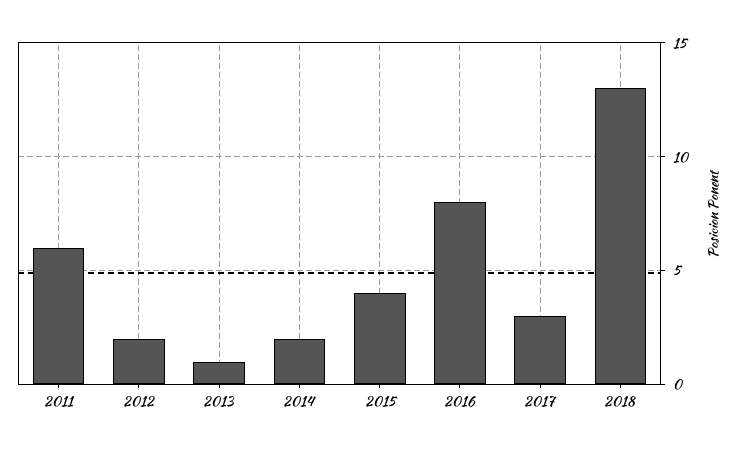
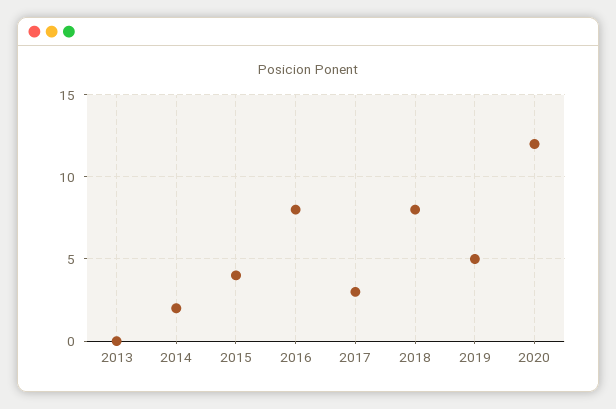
2011: 6 -> none
2012: 2 -> none
2013: 1 -> 0
2018: 13 -> 8
2019: none -> 5
2020: none -> 12

